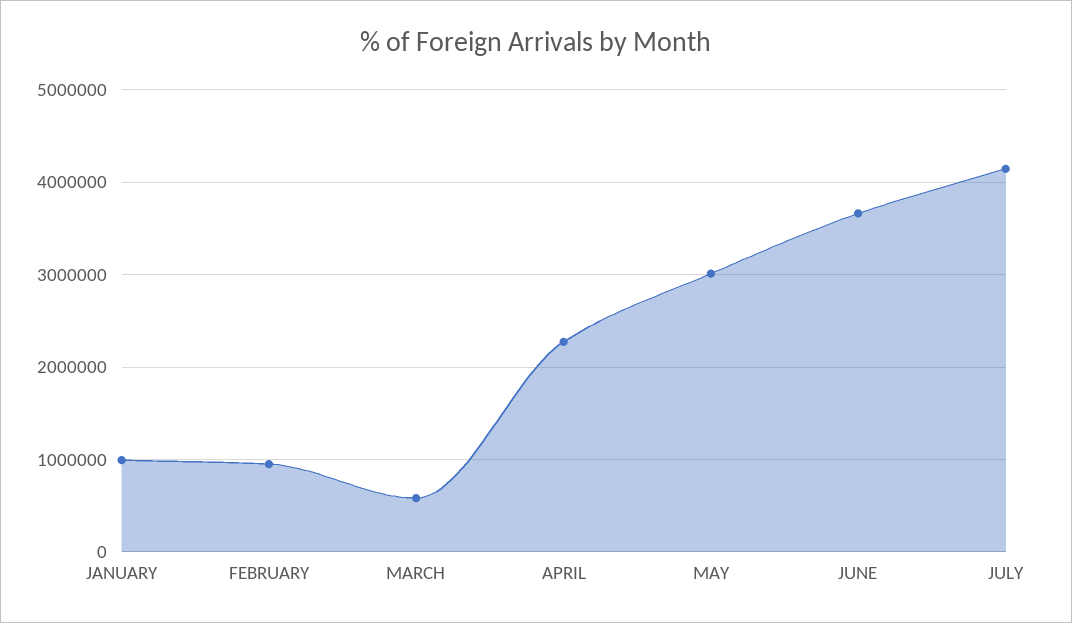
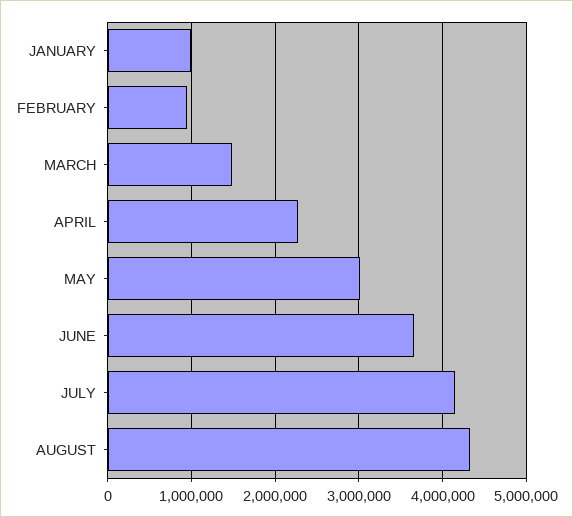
MARCH: 600000 -> 1500000
AUGUST: none -> 4300000

